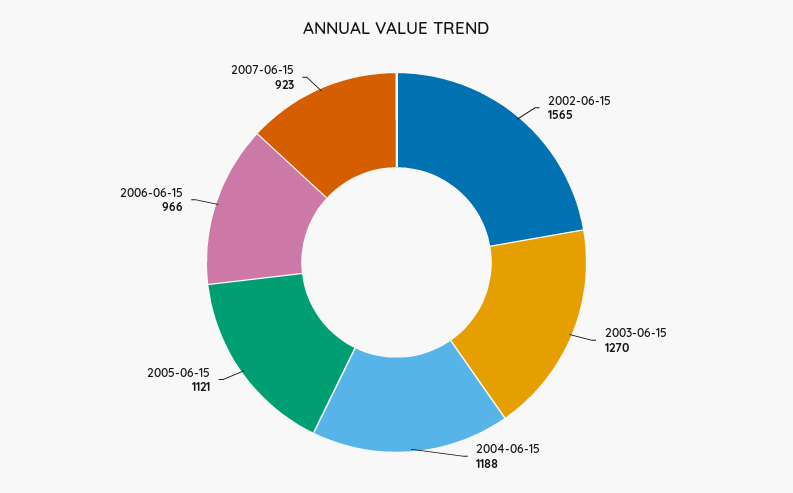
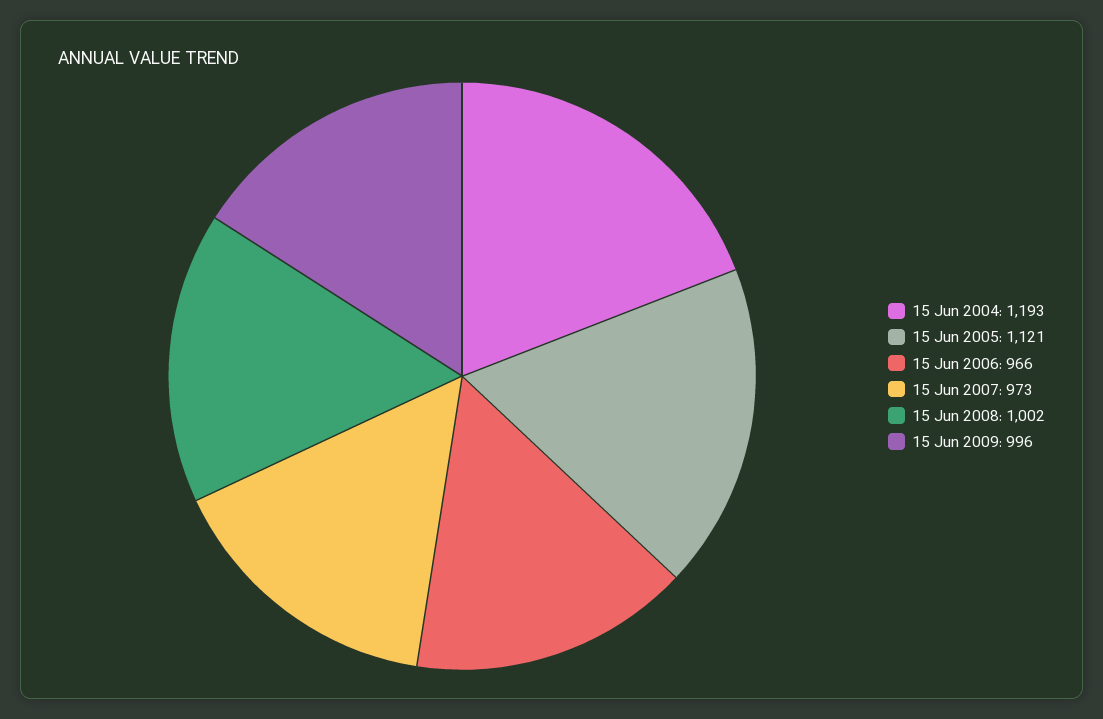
2002-06-15: 1565 -> none
2003-06-15: 1270 -> none
2004-06-15: 1188 -> 1193
2007-06-15: 923 -> 973
15 Jun 2008: none -> 1002
15 Jun 2009: none -> 996

